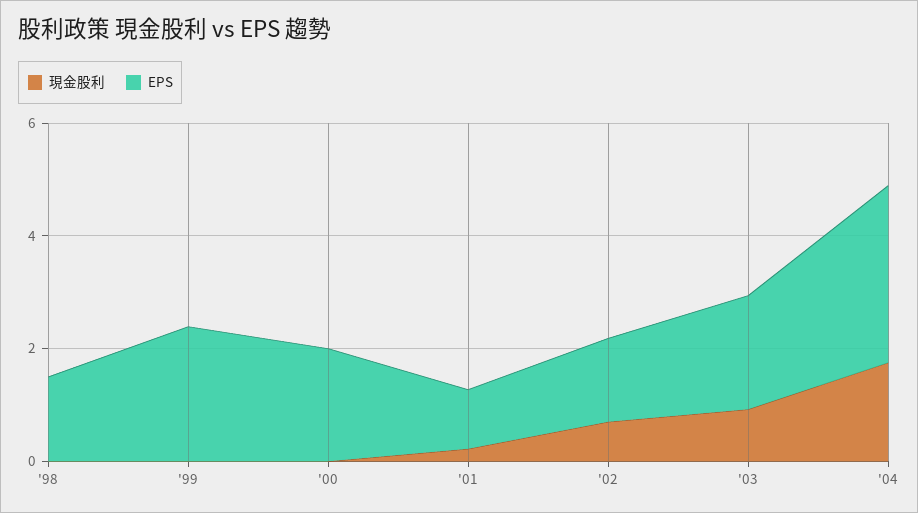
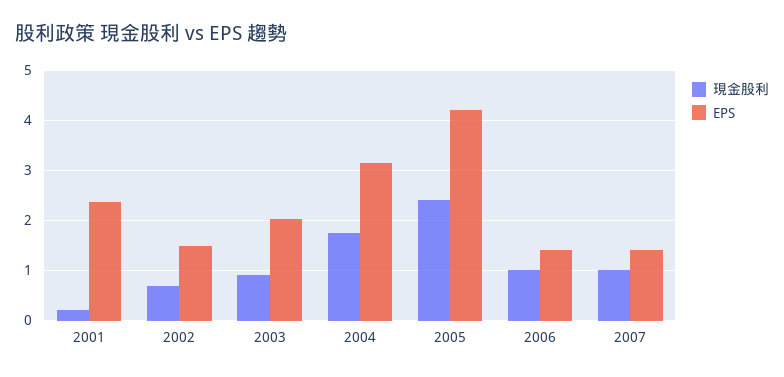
現金股利, '98: 0 -> none
EPS, '98: 1.5 -> none
現金股利, '99: 0 -> none
EPS, '99: 2.5 -> none
現金股利, '00: 0 -> none
EPS, '00: 2 -> none
EPS, '01: 1 -> 2.4
現金股利, 2005: none -> 2.4
EPS, 2005: none -> 4.2
現金股利, 2006: none -> 1
EPS, 2006: none -> 1.4
現金股利, 2007: none -> 1
EPS, 2007: none -> 1.4

